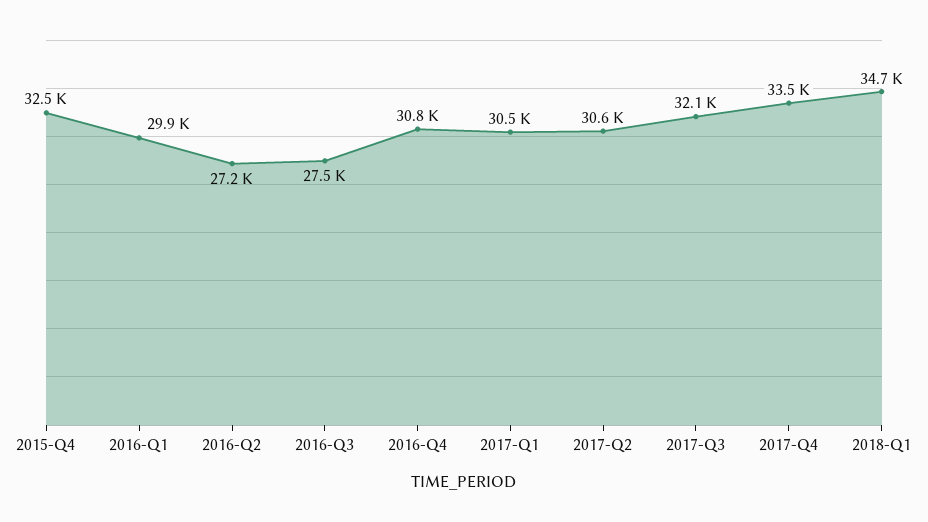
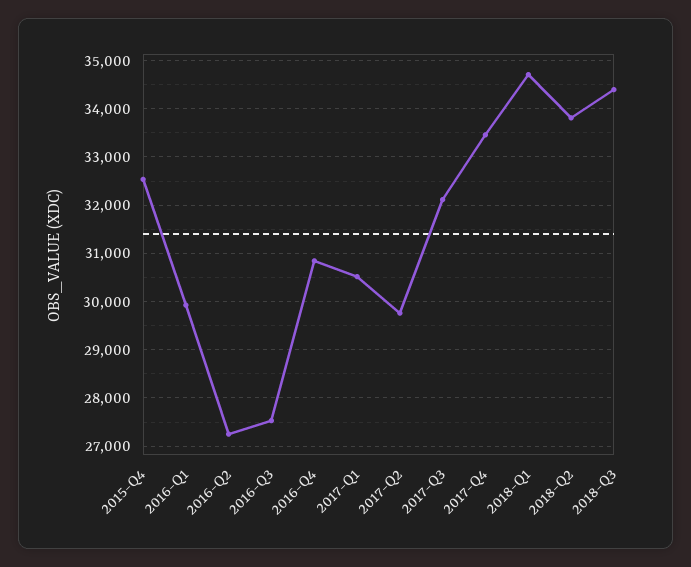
2017-Q2: 30600 -> 29800
2018-Q2: none -> 33800
2018-Q3: none -> 34400

